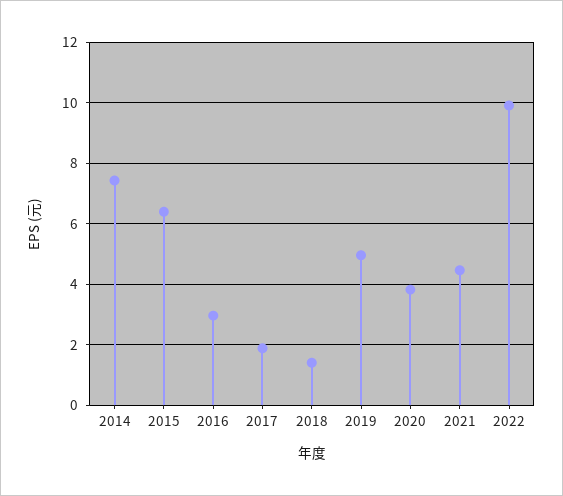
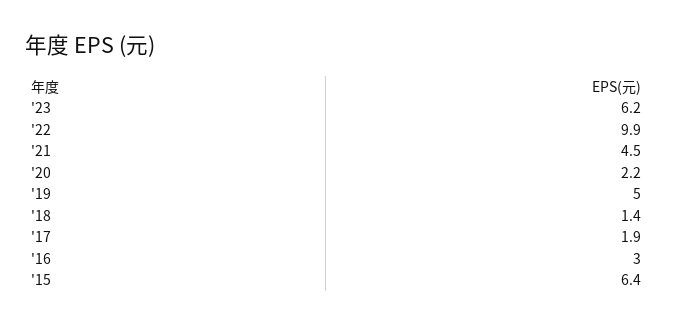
2014: 7.4 -> none
2020: 3.8 -> 2.2
'23: none -> 6.2

